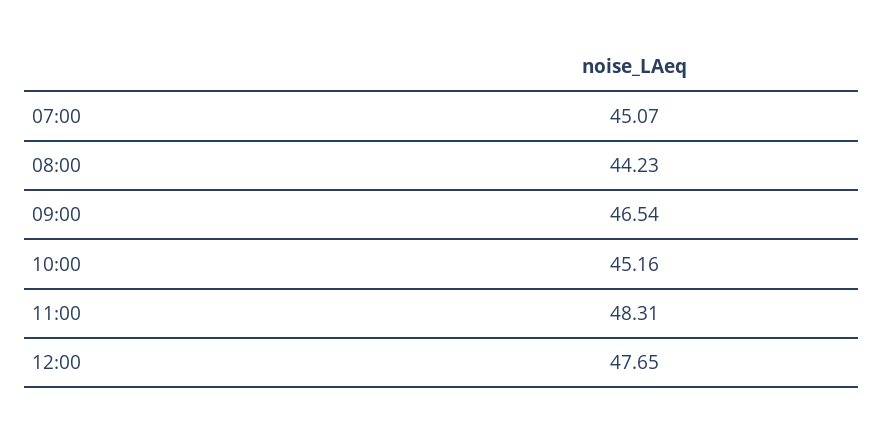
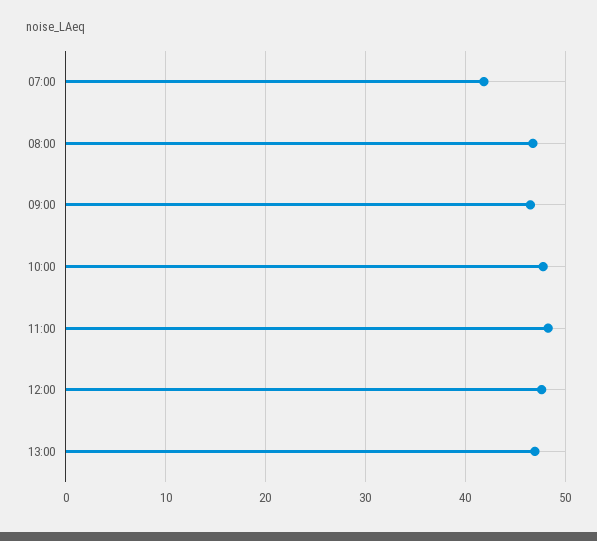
07:00: 45.07 -> 42
08:00: 44.23 -> 47
10:00: 45.16 -> 48
13:00: none -> 47

